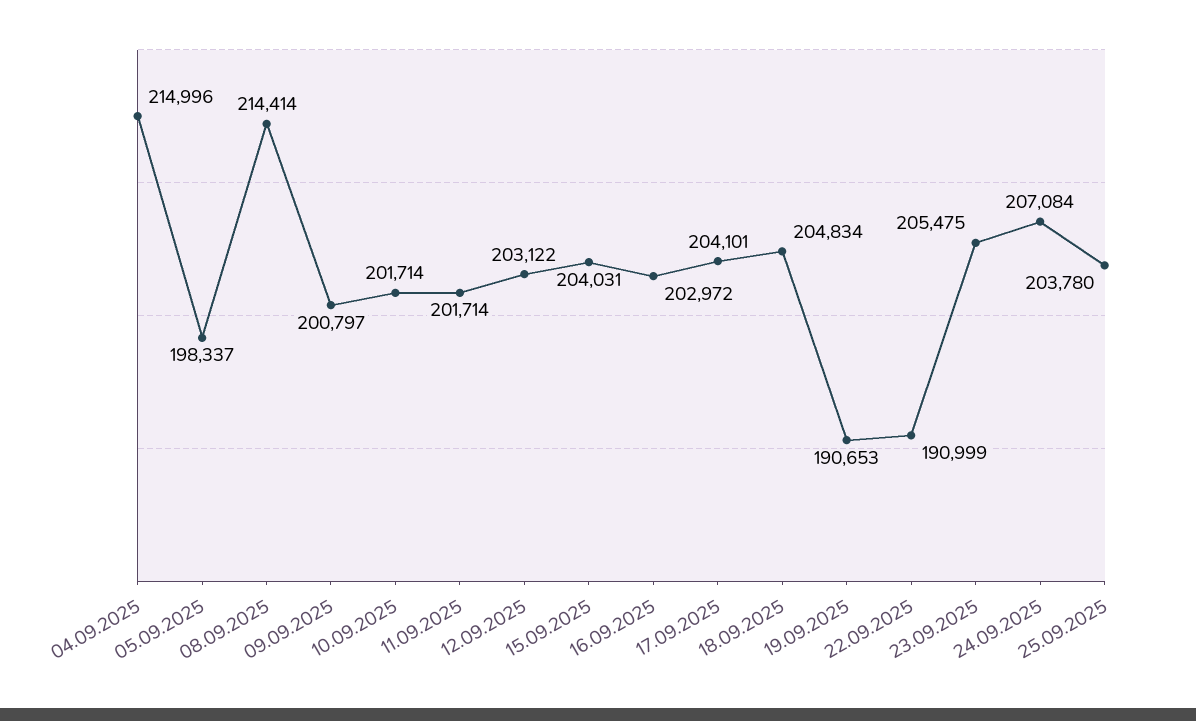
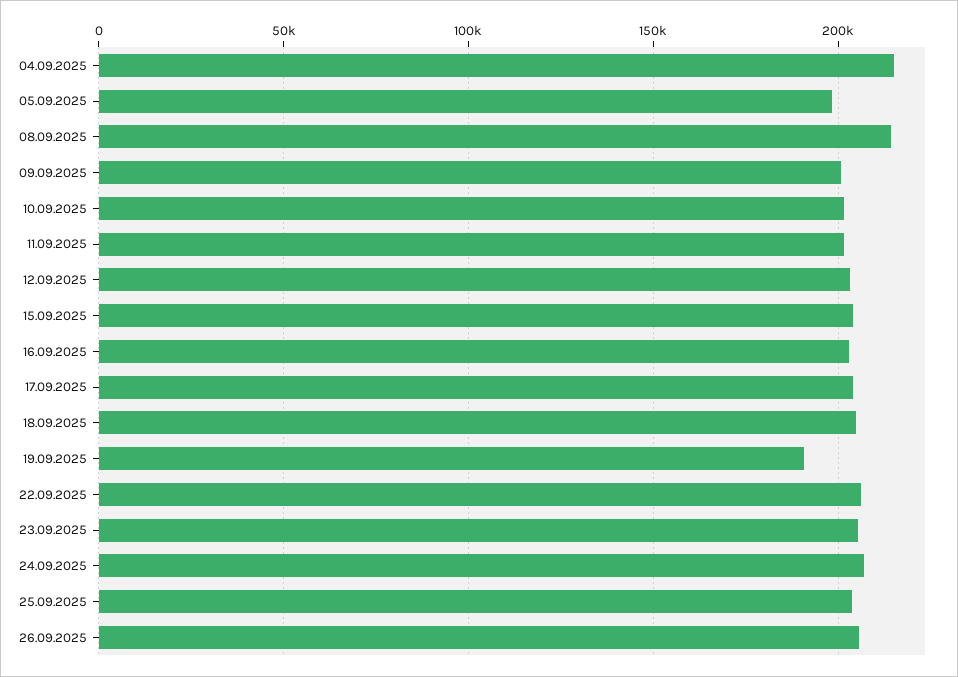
22.09.2025: 190999 -> 205000
26.09.2025: none -> 205000

